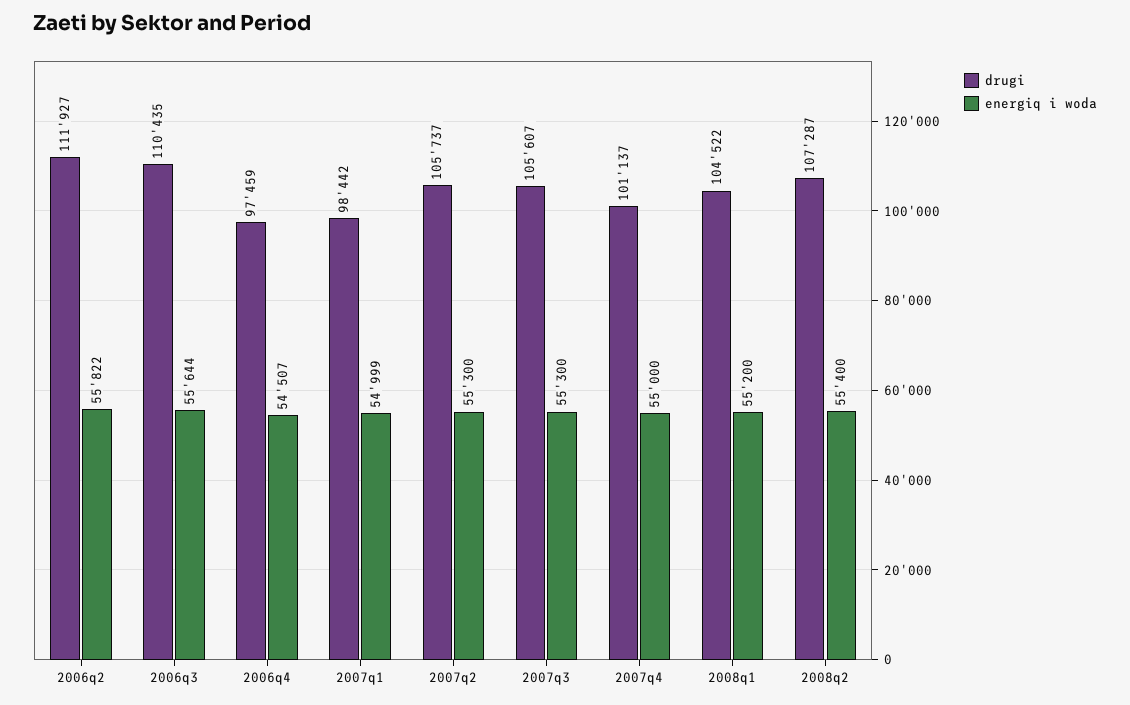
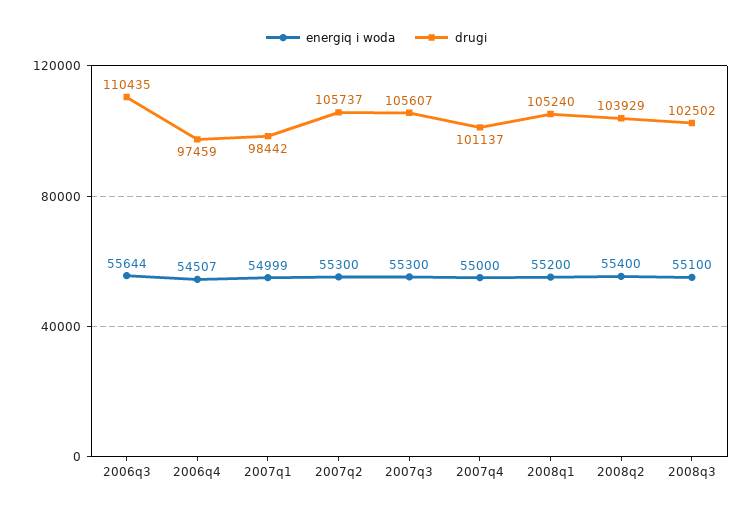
drugi, 2006q2: 111927 -> none
energiq i woda, 2006q2: 55822 -> none
drugi, 2008q1: 104522 -> 105240
drugi, 2008q2: 107287 -> 103929
energiq i woda, 2008q3: none -> 55100
drugi, 2008q3: none -> 102502

